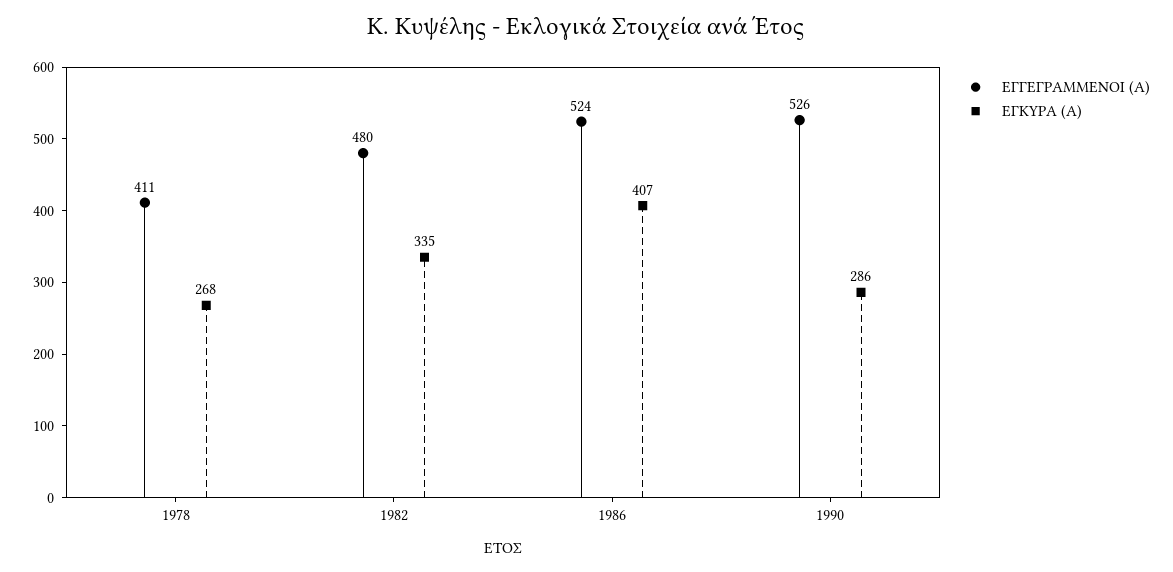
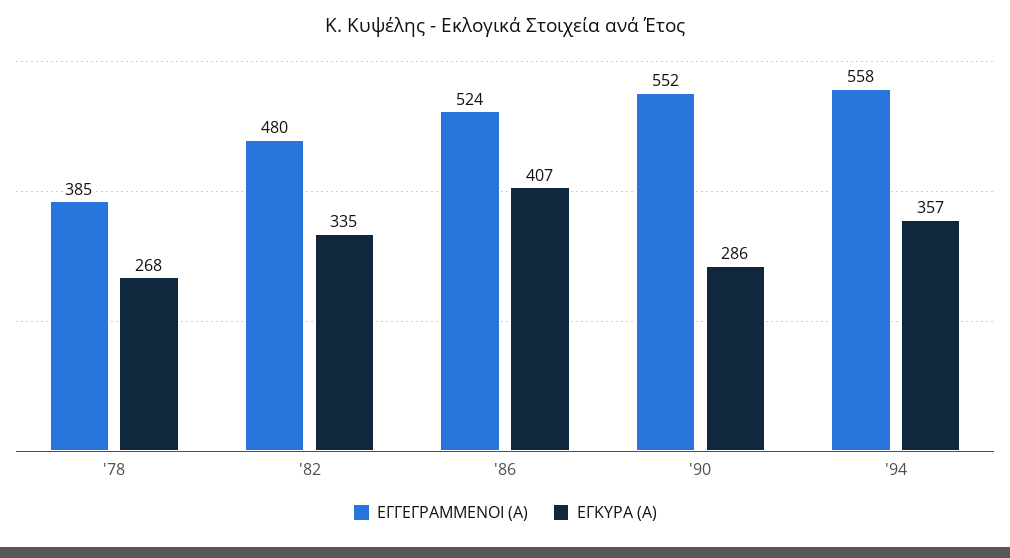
ΕΓΓΕΓΡΑΜΜΕΝΟΙ (Α), 1978: 411 -> 385
ΕΓΓΕΓΡΑΜΜΕΝΟΙ (Α), 1990: 526 -> 552
ΕΓΓΕΓΡΑΜΜΕΝΟΙ (Α), '94: none -> 558
ΕΓΚΥΡΑ (Α), '94: none -> 357

